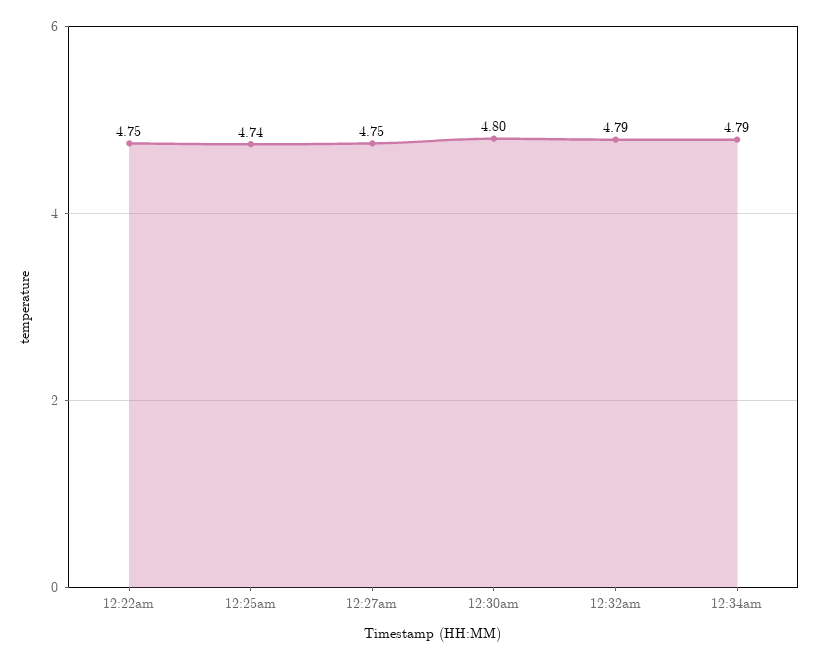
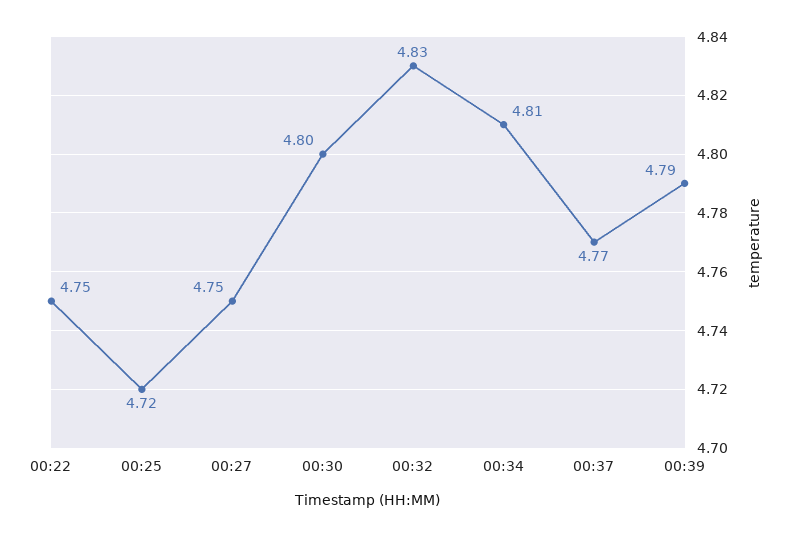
12:25am: 4.74 -> 4.72
12:32am: 4.79 -> 4.83
12:34am: 4.79 -> 4.81
00:37: none -> 4.77
00:39: none -> 4.79

